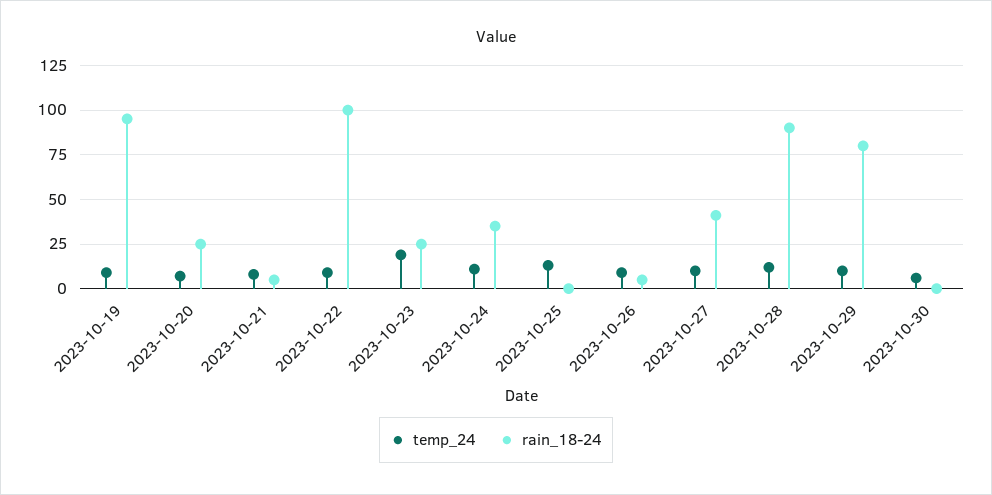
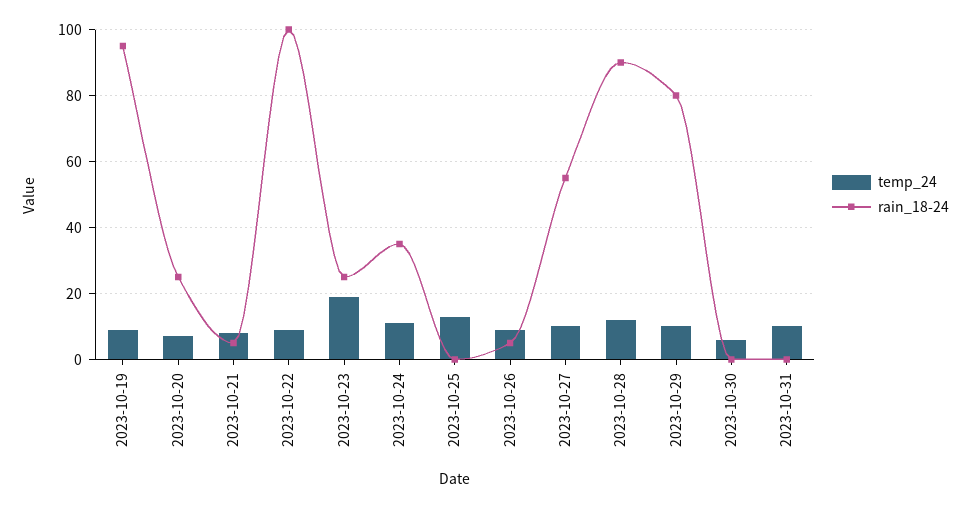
rain_18-24, 2023-10-27: 40 -> 55
temp_24, 2023-10-31: none -> 10
rain_18-24, 2023-10-31: none -> 0

